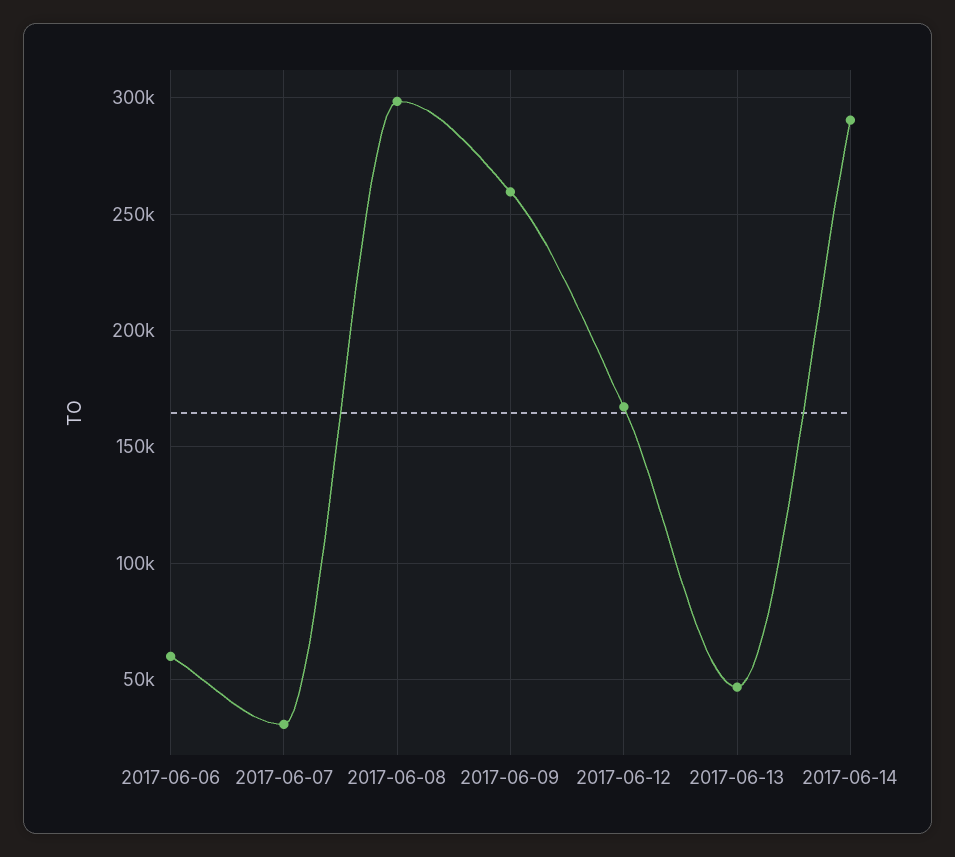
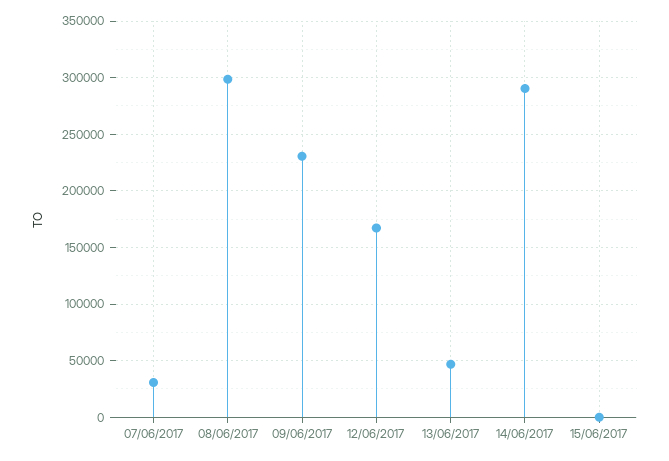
2017-06-06: 60000 -> none
2017-06-09: 260000 -> 230000
15/06/2017: none -> 0

